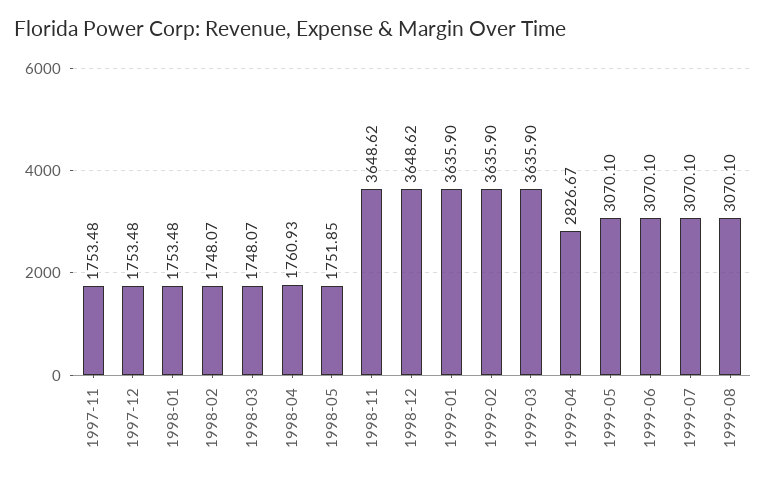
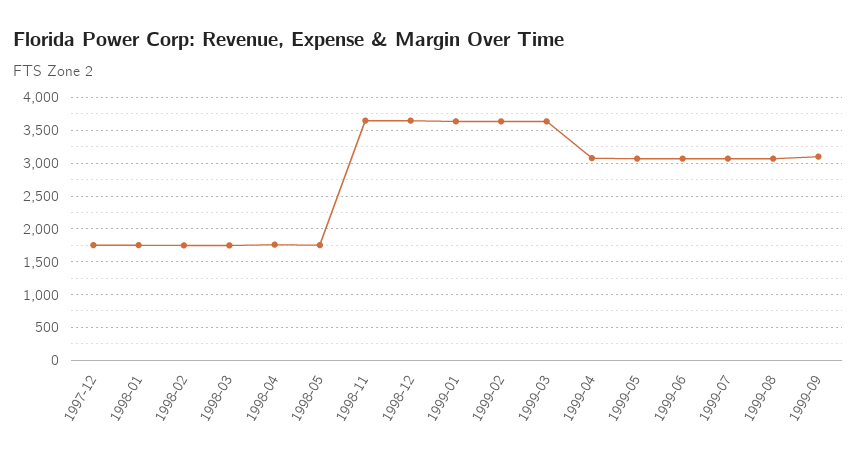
1997-11: 1753.48 -> none
1999-04: 2826.67 -> 3100
1999-09: none -> 3100

